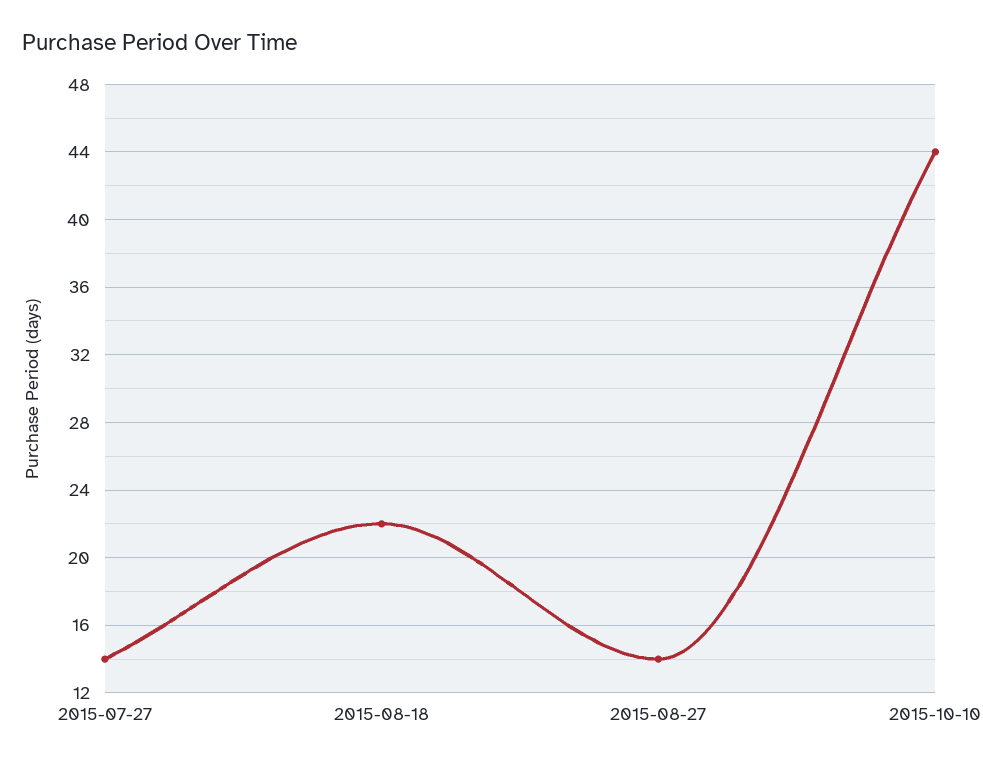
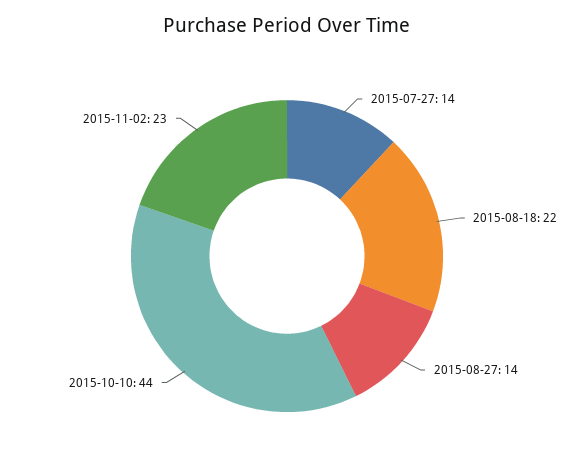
2015-11-02: none -> 23

